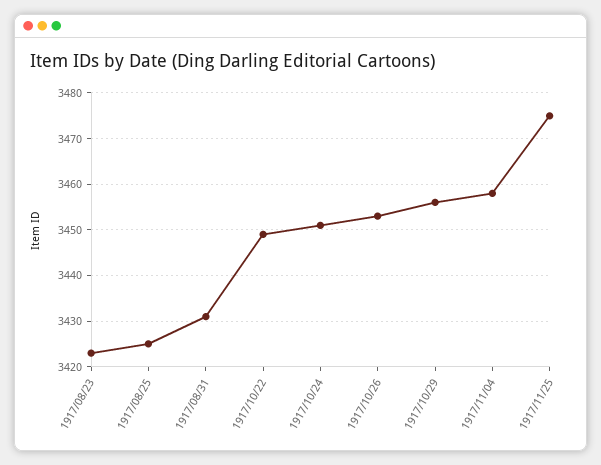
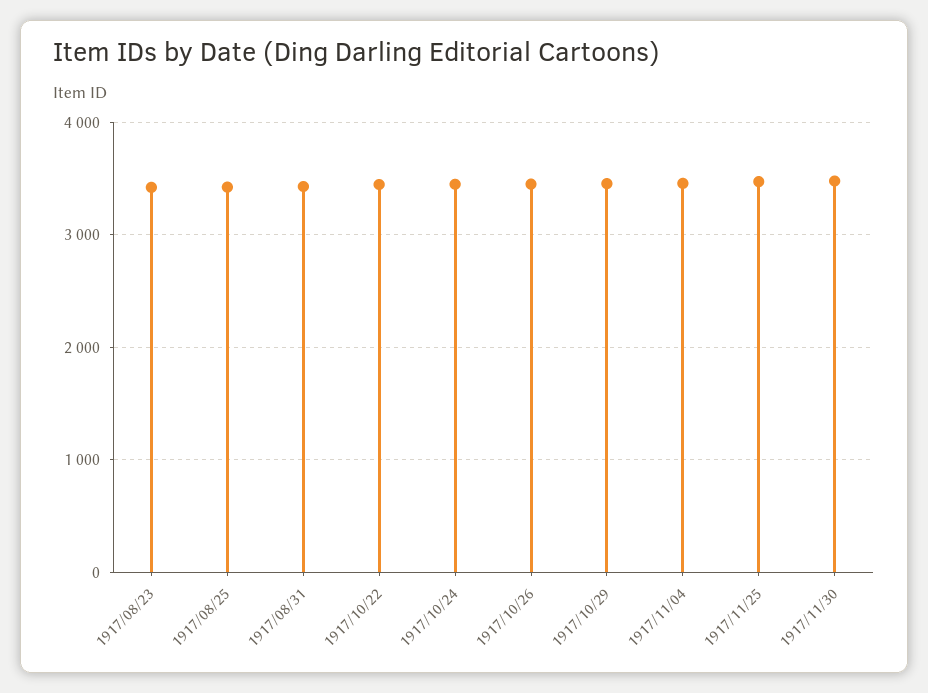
1917/11/30: none -> 3500

